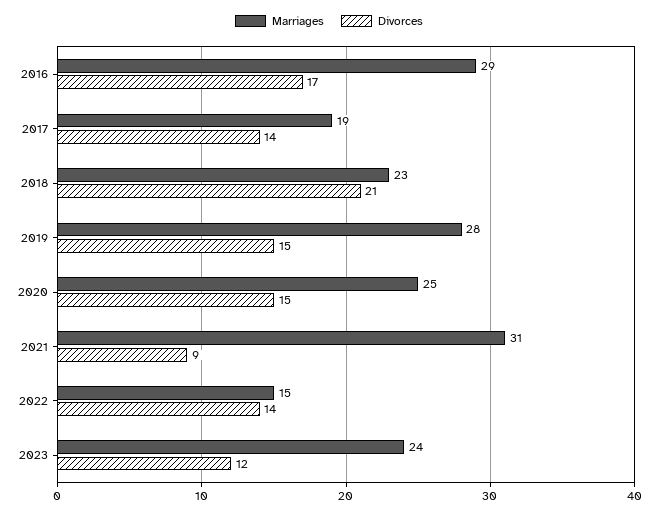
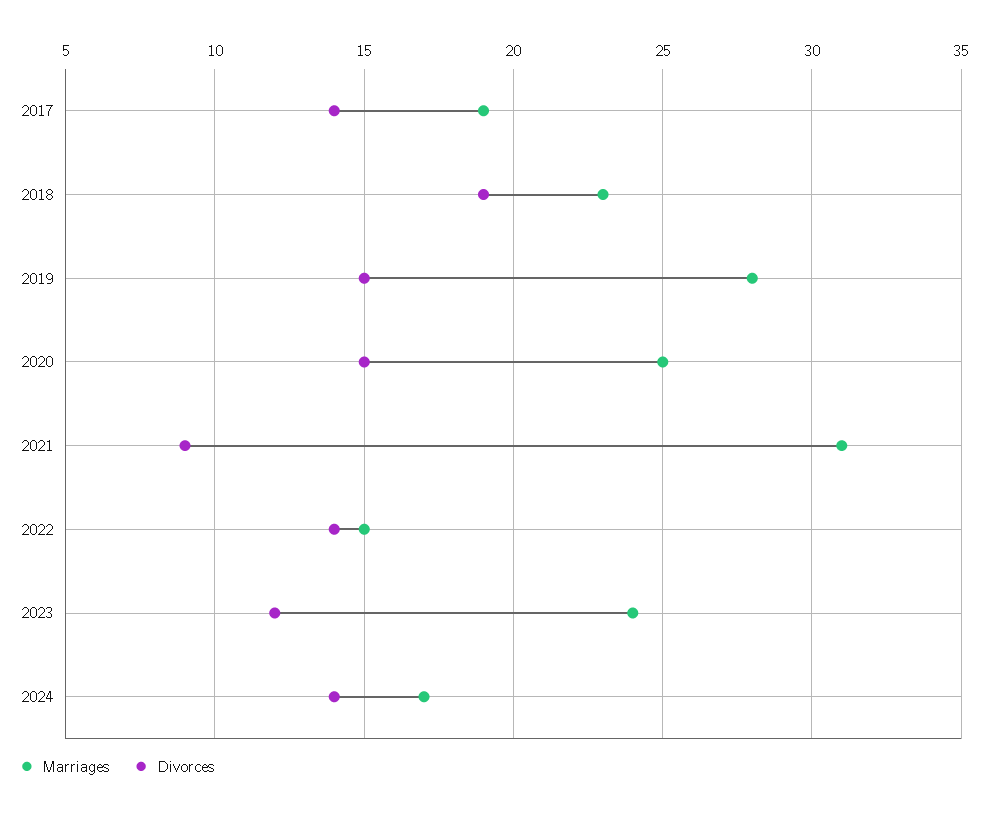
Marriages, 2016: 29 -> none
Divorces, 2016: 17 -> none
Divorces, 2018: 21 -> 19
Marriages, 2024: none -> 17
Divorces, 2024: none -> 14

